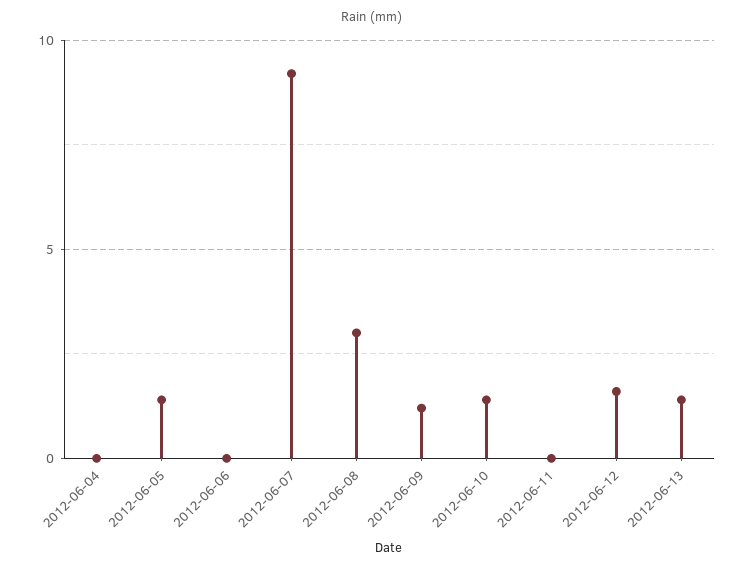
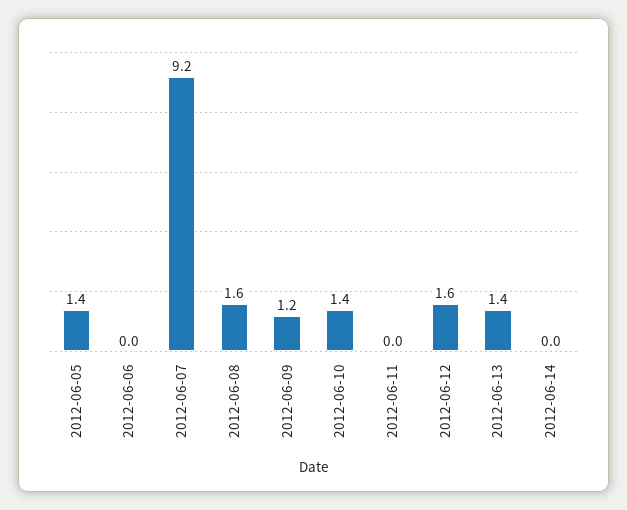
2012-06-04: 0 -> none
2012-06-08: 3 -> 1.6
2012-06-14: none -> 0

